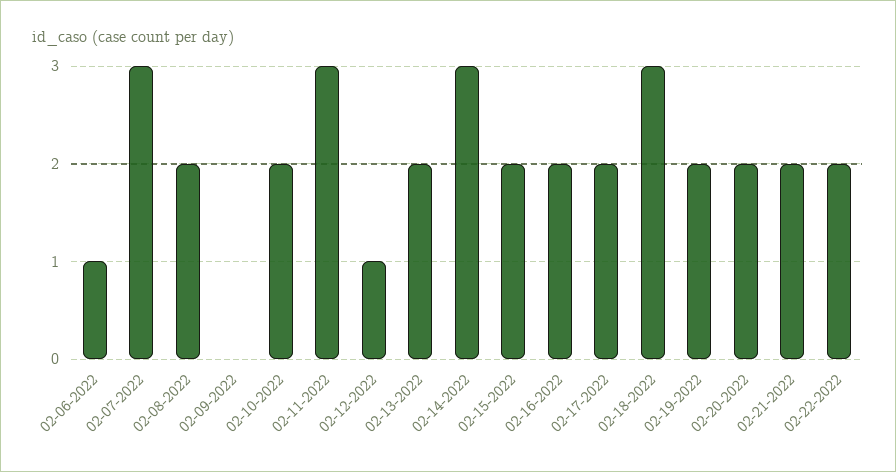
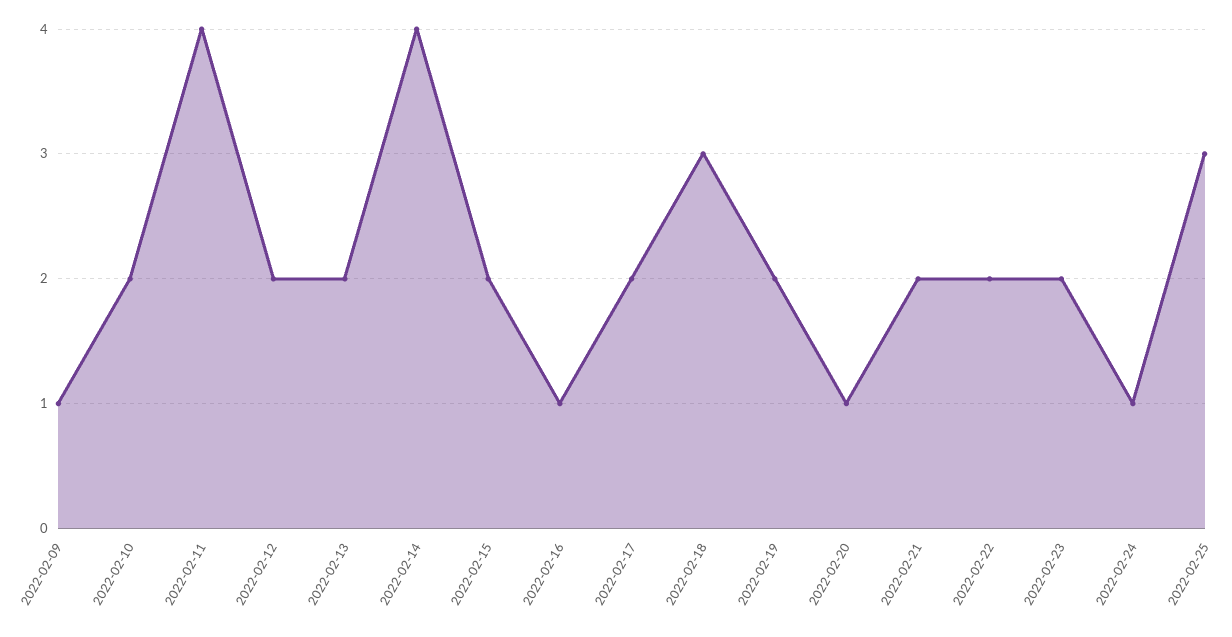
02-06-2022: 1 -> none
02-07-2022: 3 -> none
02-08-2022: 2 -> none
02-09-2022: 0 -> 1
02-11-2022: 3 -> 4
02-12-2022: 1 -> 2
02-14-2022: 3 -> 4
02-16-2022: 2 -> 1
02-20-2022: 2 -> 1
2022-02-23: none -> 2
2022-02-24: none -> 1
2022-02-25: none -> 3

